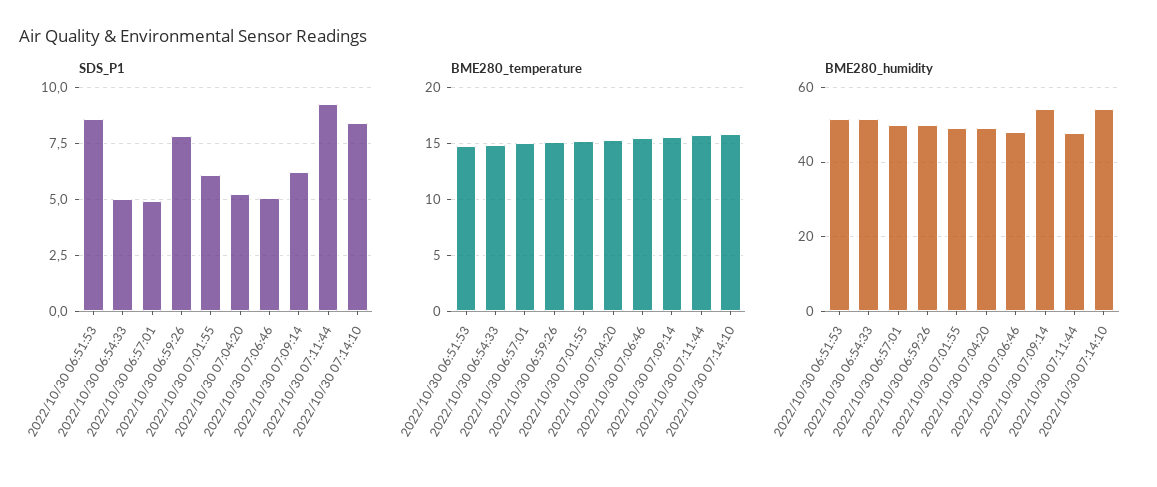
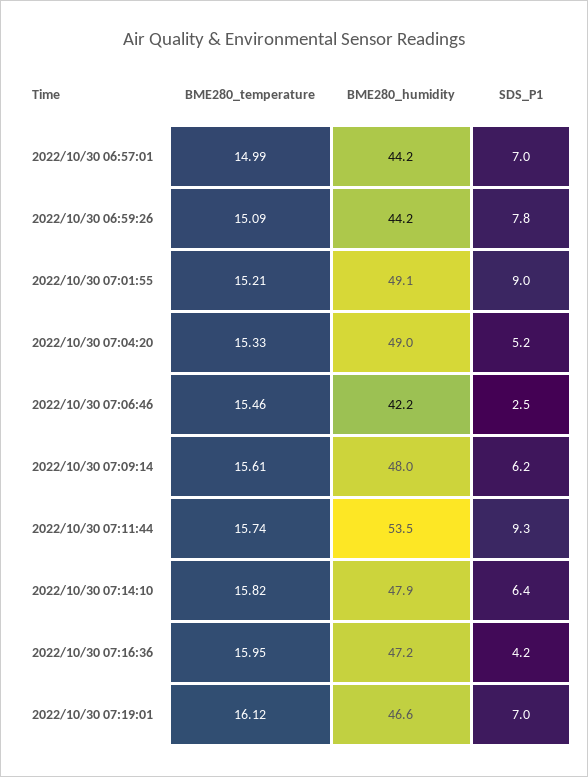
SDS_P1, 2022/10/30 06:51:53: 8.5 -> none
SDS_P1, 2022/10/30 06:54:33: 5 -> none
SDS_P1, 2022/10/30 06:57:01: 5 -> 7
SDS_P1, 2022/10/30 07:01:55: 6 -> 9
SDS_P1, 2022/10/30 07:06:46: 5 -> 2.5
SDS_P1, 2022/10/30 07:14:10: 8.5 -> 6.4
BME280_temperature, 2022/10/30 06:51:53: 15 -> none
BME280_temperature, 2022/10/30 06:54:33: 15 -> none
BME280_humidity, 2022/10/30 06:51:53: 52 -> none
BME280_humidity, 2022/10/30 06:54:33: 52 -> none
BME280_humidity, 2022/10/30 06:57:01: 50 -> 44.2
BME280_humidity, 2022/10/30 06:59:26: 50 -> 44.2
BME280_humidity, 2022/10/30 07:06:46: 48 -> 42.2
BME280_humidity, 2022/10/30 07:09:14: 54 -> 48
BME280_humidity, 2022/10/30 07:11:44: 48 -> 53.5
BME280_humidity, 2022/10/30 07:14:10: 54 -> 47.9
BME280_temperature, 2022/10/30 07:16:36: none -> 15.95
BME280_humidity, 2022/10/30 07:16:36: none -> 47.2
SDS_P1, 2022/10/30 07:16:36: none -> 4.2
BME280_temperature, 2022/10/30 07:19:01: none -> 16.12
BME280_humidity, 2022/10/30 07:19:01: none -> 46.6
SDS_P1, 2022/10/30 07:19:01: none -> 7

